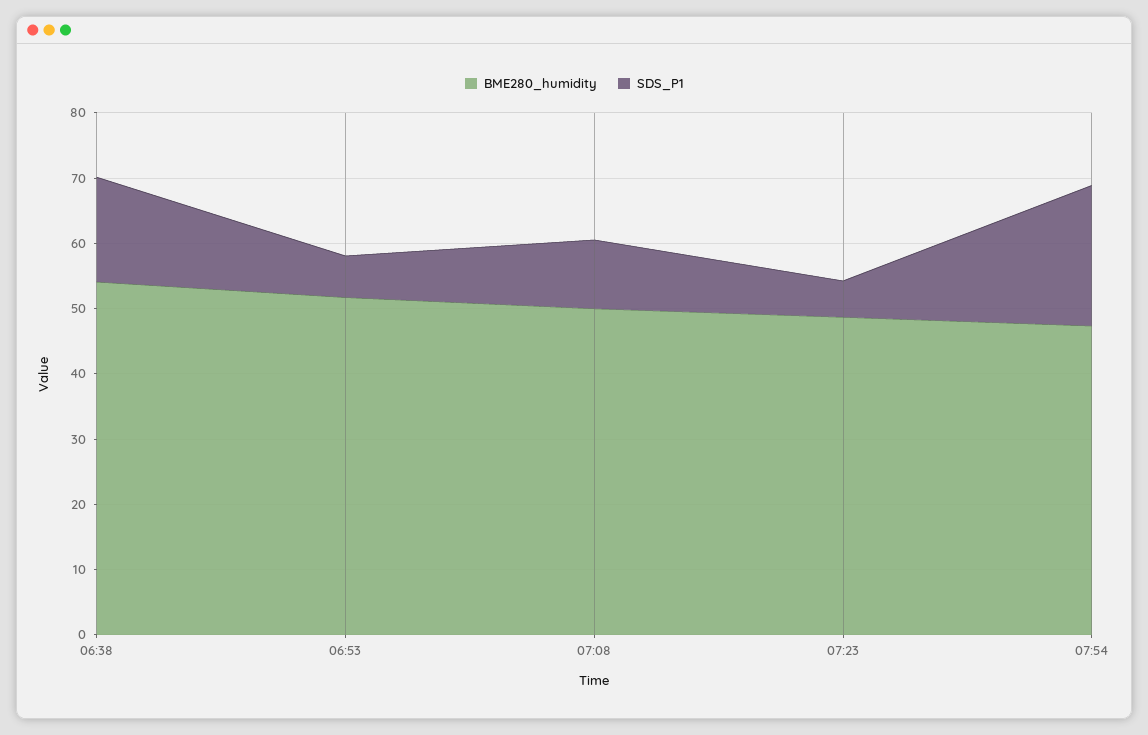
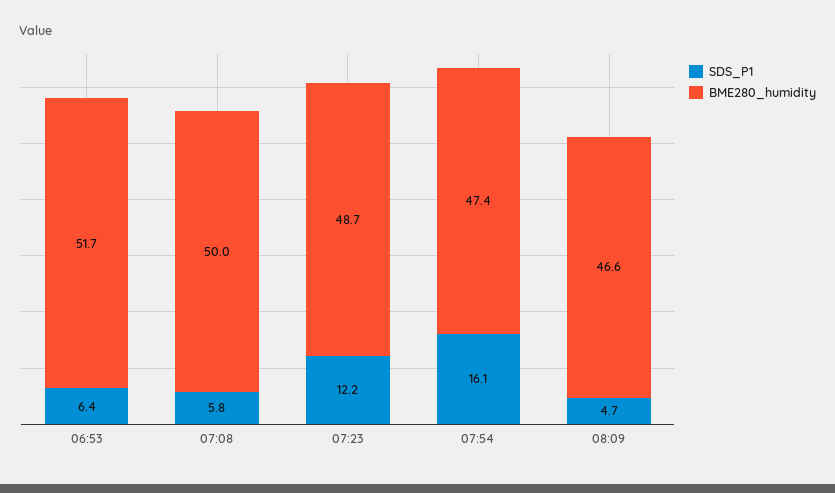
BME280_humidity, 06:38: 54 -> none
SDS_P1, 06:38: 16 -> none
SDS_P1, 07:08: 10 -> 5.8
SDS_P1, 07:23: 6 -> 12.2
SDS_P1, 07:54: 22 -> 16.1
SDS_P1, 08:09: none -> 4.7
BME280_humidity, 08:09: none -> 46.6

